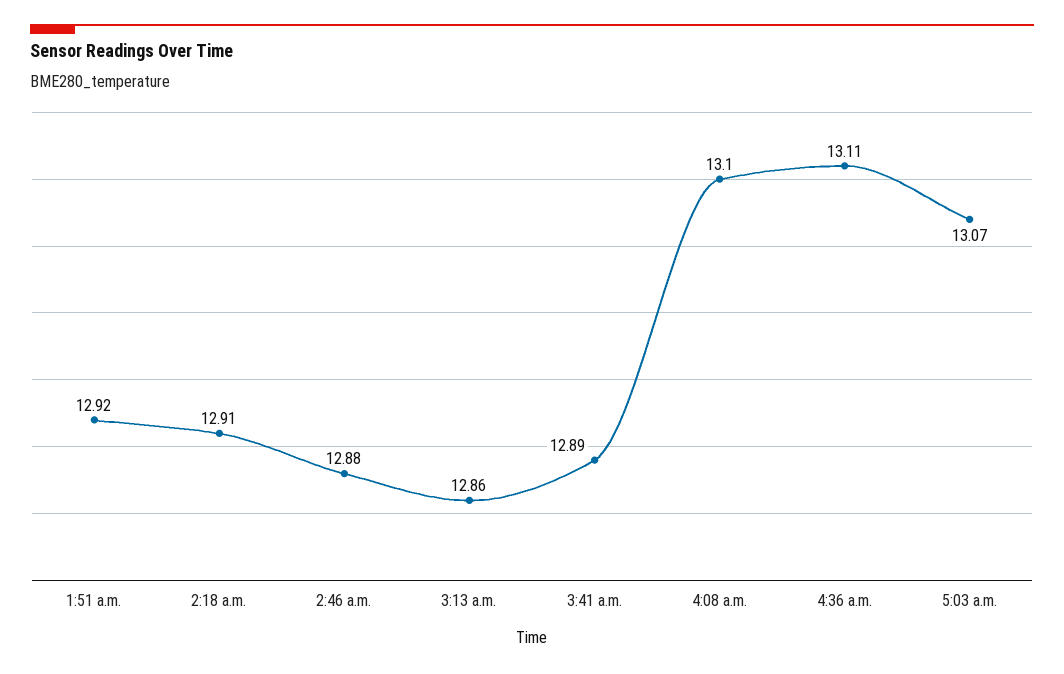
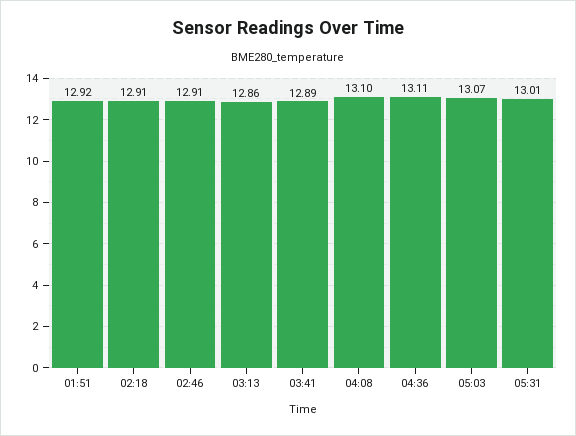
2:46 a.m.: 12.88 -> 12.91
05:31: none -> 13.01

